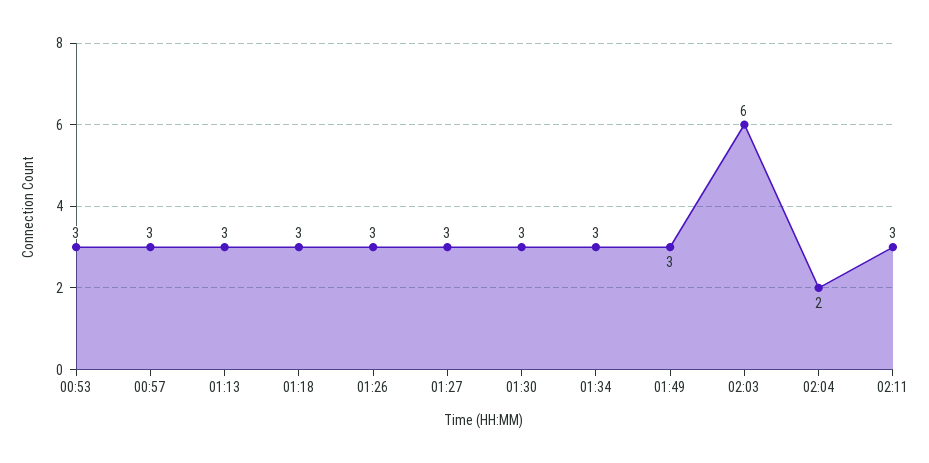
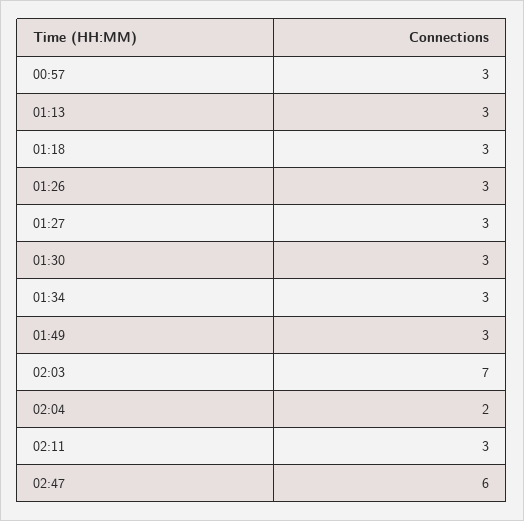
00:53: 3 -> none
02:03: 6 -> 7
02:47: none -> 6

